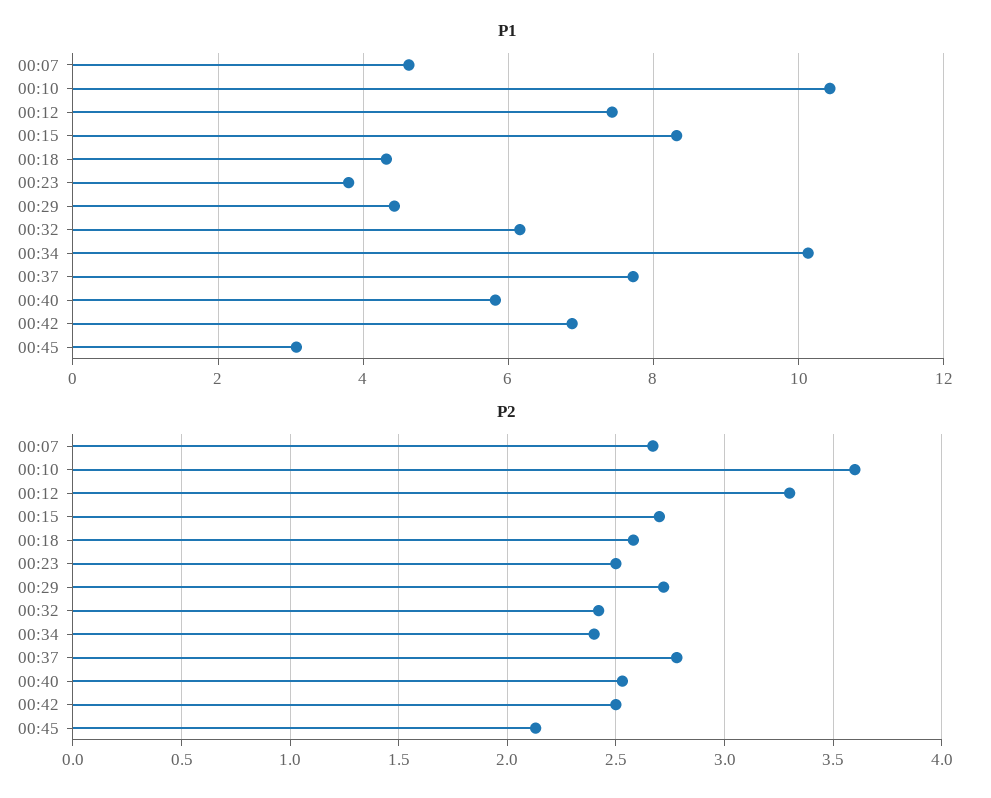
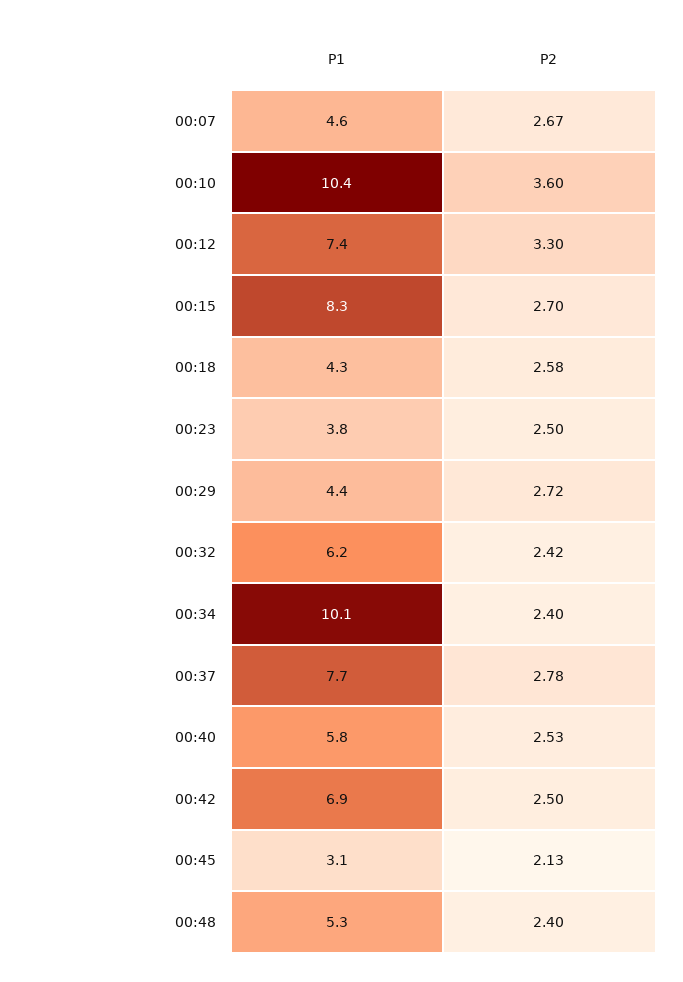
P1, 00:48: none -> 5.3
P2, 00:48: none -> 2.4

